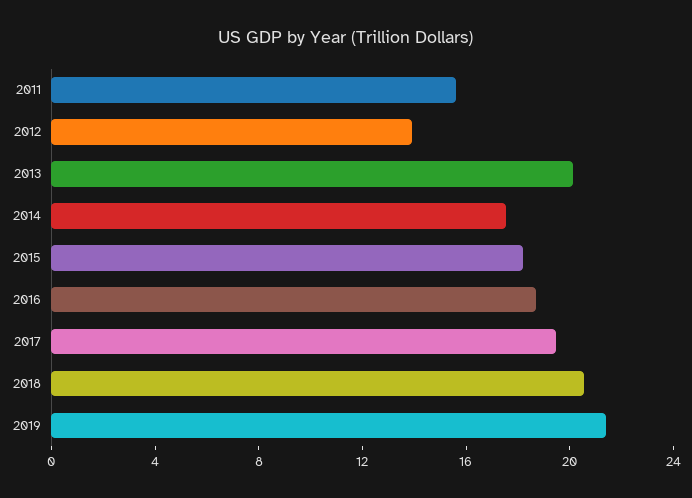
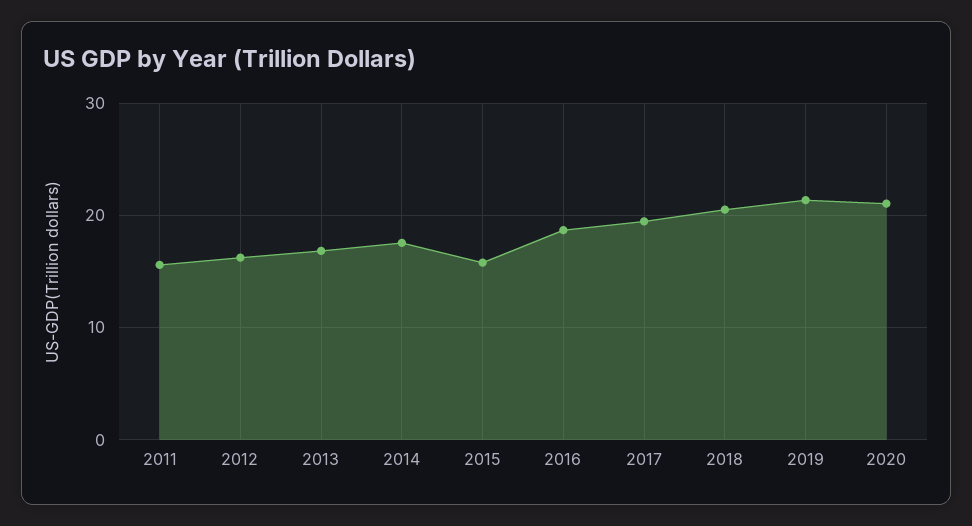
2012: 14 -> 16
2013: 20 -> 17
2015: 18 -> 16
2020: none -> 21

